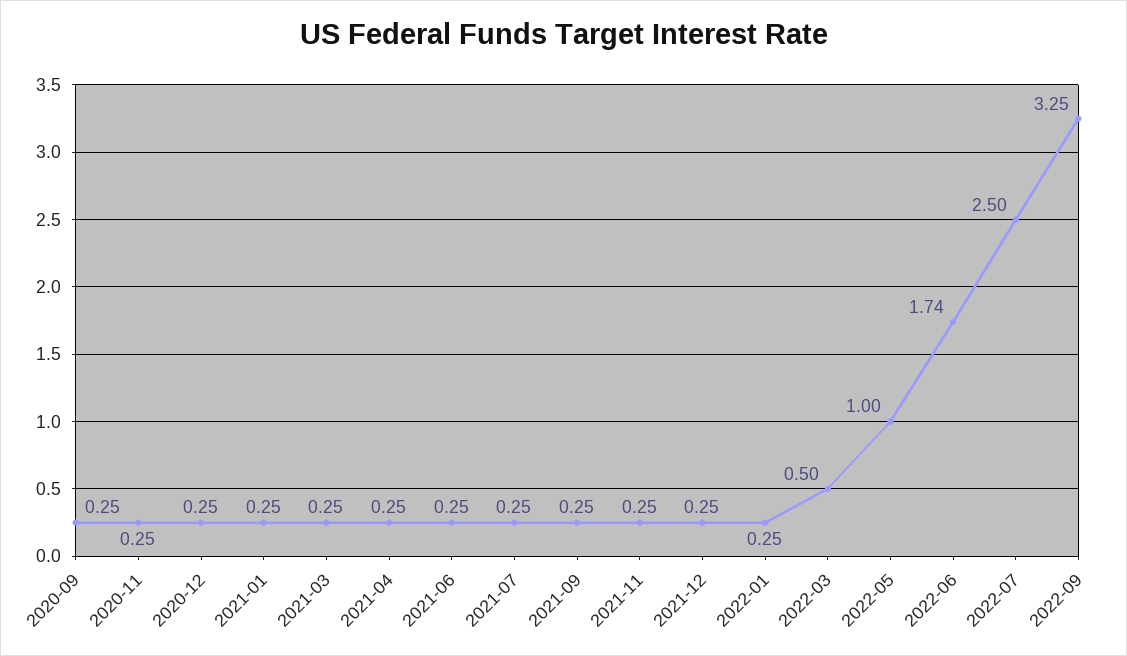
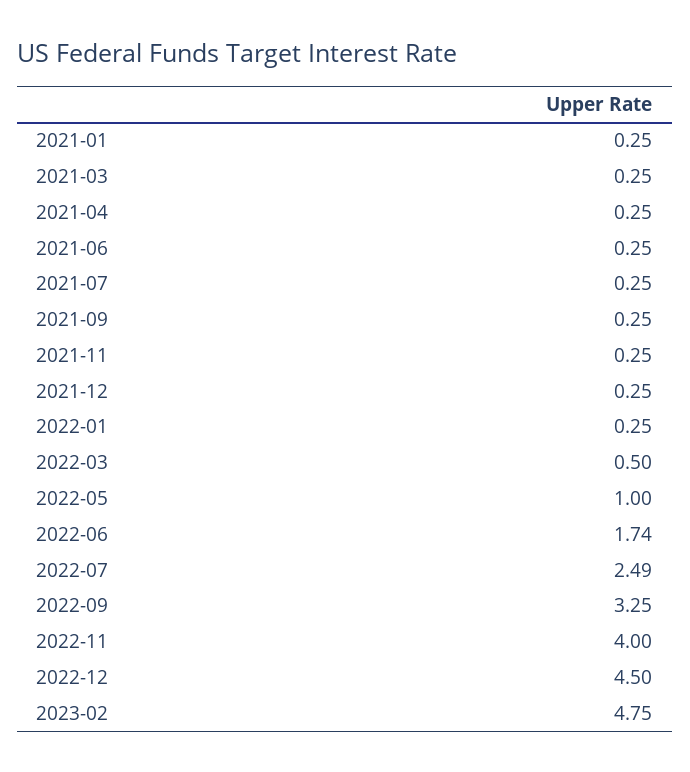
2020-09: 0.25 -> none
2020-11: 0.25 -> none
2020-12: 0.25 -> none
2022-07: 2.5 -> 2.49
2022-11: none -> 4
2022-12: none -> 4.5
2023-02: none -> 4.75

